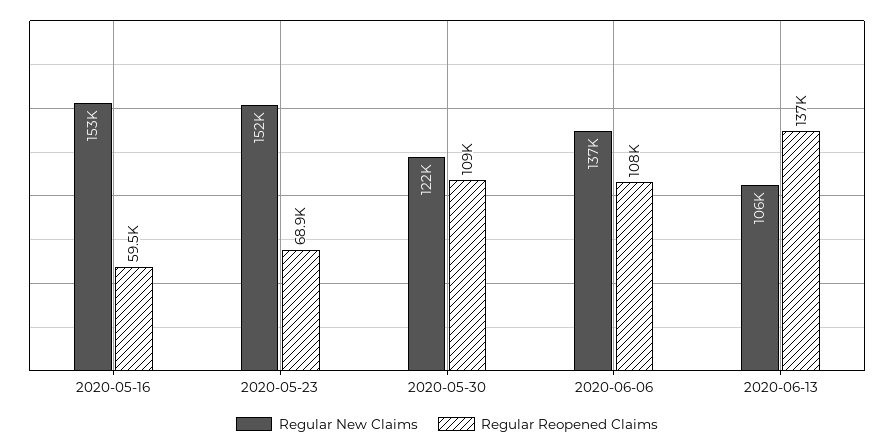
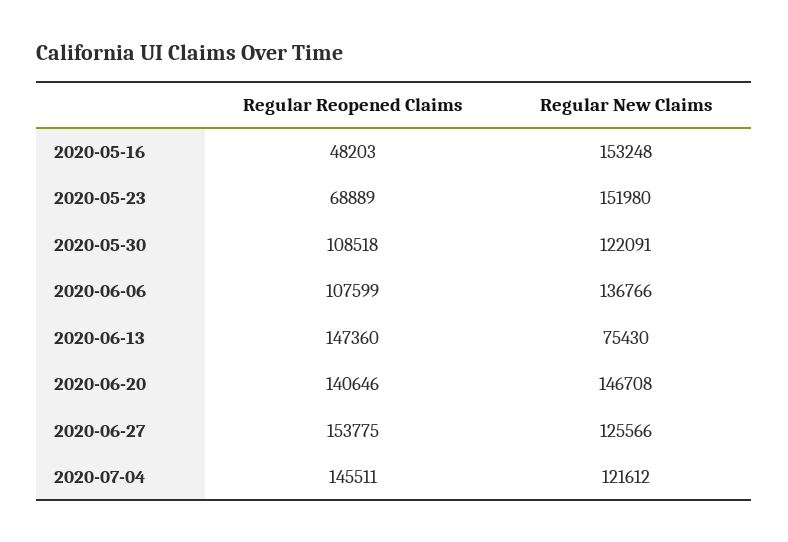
Regular Reopened Claims, 2020-05-16: 59500 -> 48203
Regular New Claims, 2020-06-13: 106000 -> 75430
Regular Reopened Claims, 2020-06-13: 137000 -> 147360
Regular Reopened Claims, 2020-06-20: none -> 140646
Regular New Claims, 2020-06-20: none -> 146708
Regular Reopened Claims, 2020-06-27: none -> 153775
Regular New Claims, 2020-06-27: none -> 125566
Regular Reopened Claims, 2020-07-04: none -> 145511
Regular New Claims, 2020-07-04: none -> 121612

